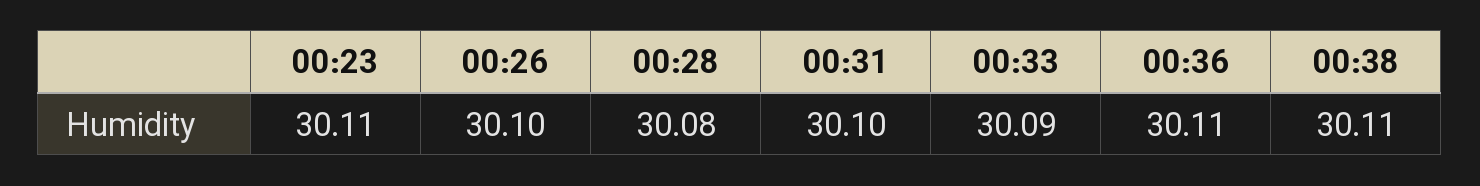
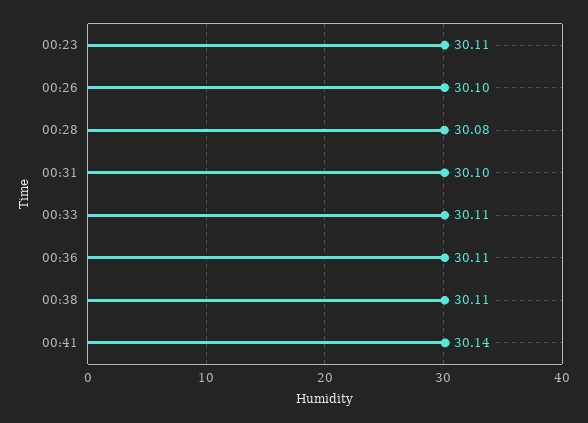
00:33: 30.09 -> 30.11
00:41: none -> 30.14

